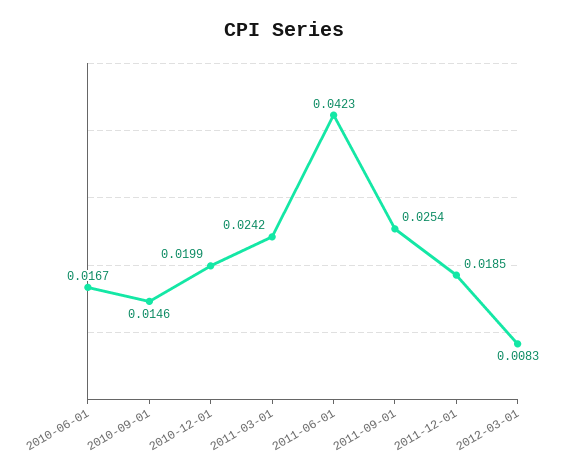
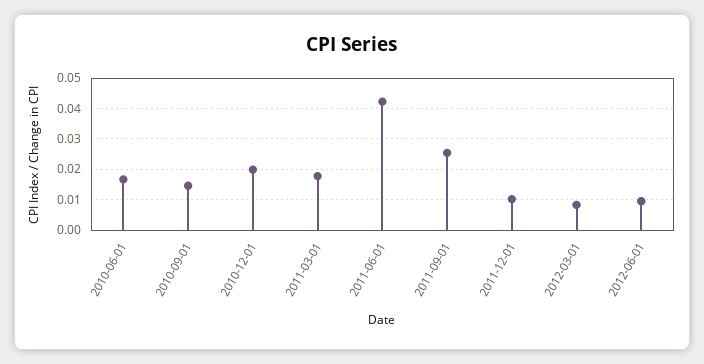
2011-03-01: 0.0242 -> 0.018
2011-12-01: 0.0185 -> 0.01
2012-06-01: none -> 0.01

